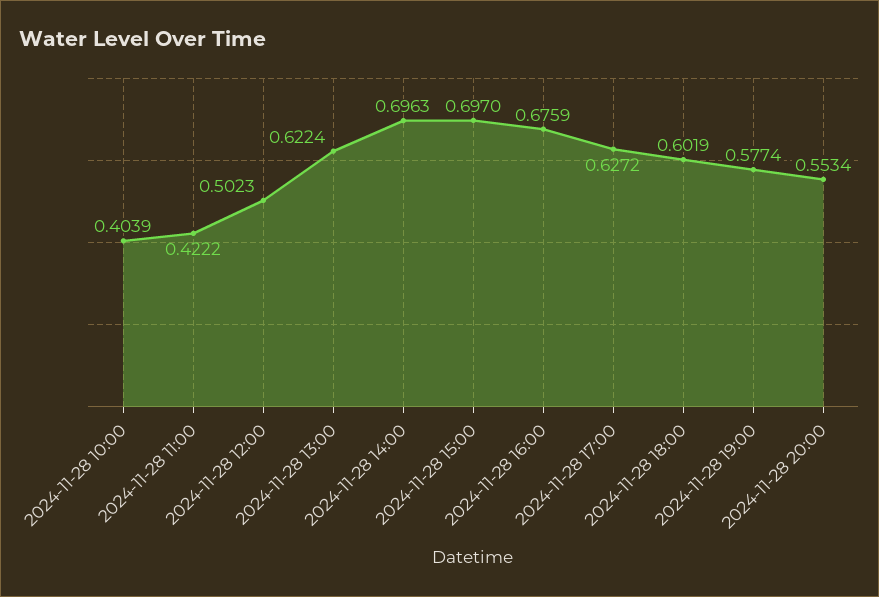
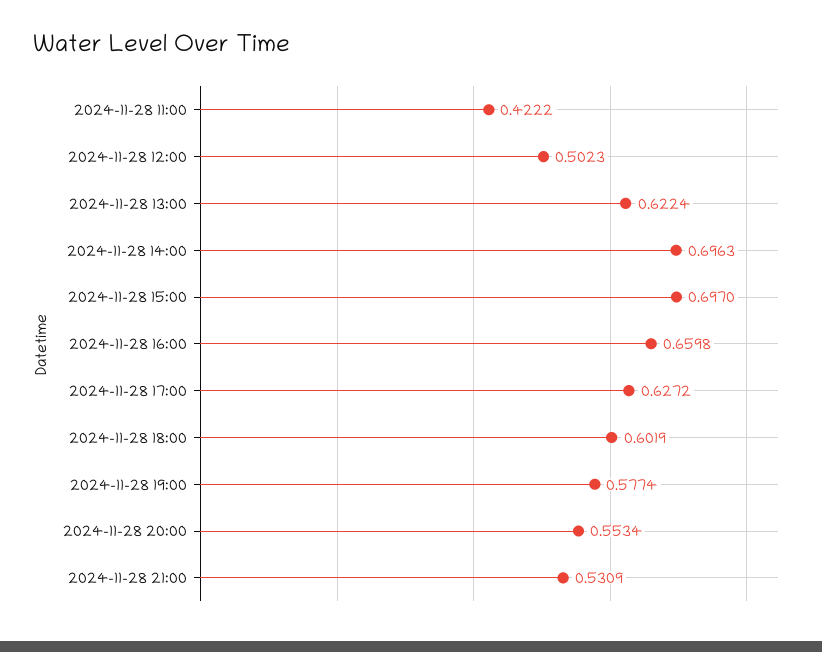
2024-11-28 10:00: 0.4039 -> none
2024-11-28 16:00: 0.6759 -> 0.6598
2024-11-28 21:00: none -> 0.5309

